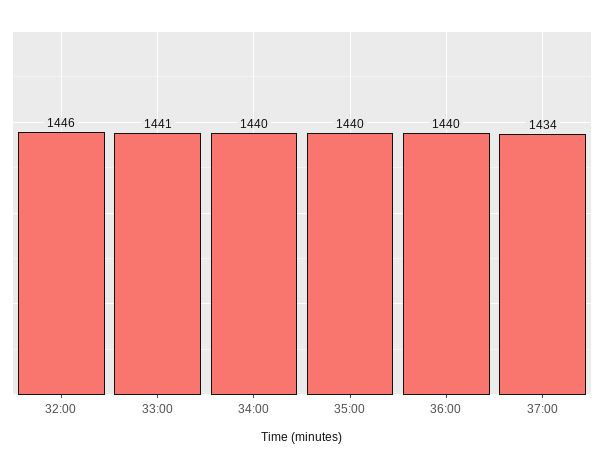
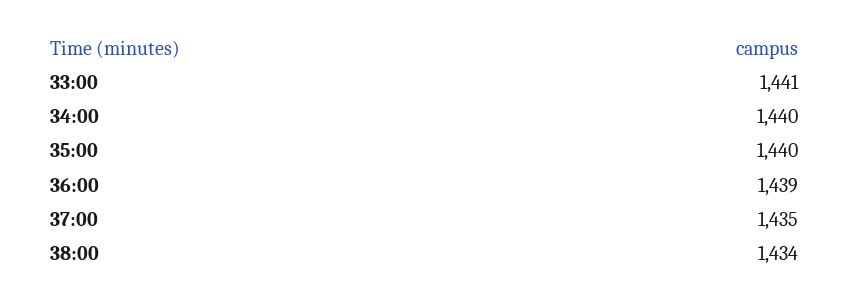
32:00: 1446 -> none
36:00: 1440 -> 1439
37:00: 1434 -> 1435
38:00: none -> 1434

